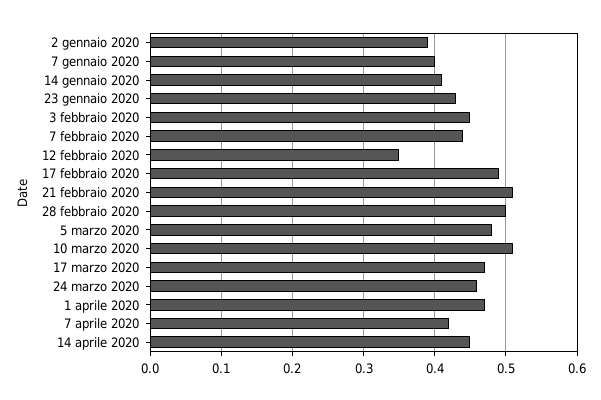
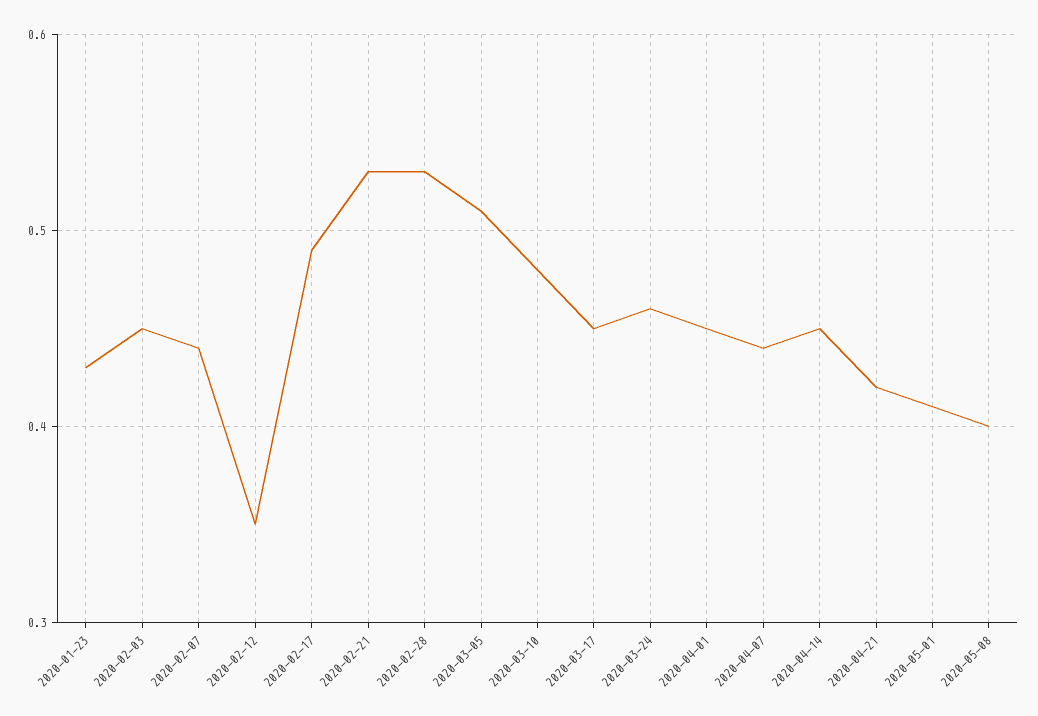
2 gennaio 2020: 0.39 -> none
7 gennaio 2020: 0.4 -> none
14 gennaio 2020: 0.41 -> none
21 febbraio 2020: 0.51 -> 0.53
28 febbraio 2020: 0.5 -> 0.53
5 marzo 2020: 0.48 -> 0.51
10 marzo 2020: 0.51 -> 0.48
17 marzo 2020: 0.47 -> 0.45
1 aprile 2020: 0.47 -> 0.45
7 aprile 2020: 0.42 -> 0.44
2020-04-21: none -> 0.42
2020-05-01: none -> 0.41
2020-05-08: none -> 0.4

